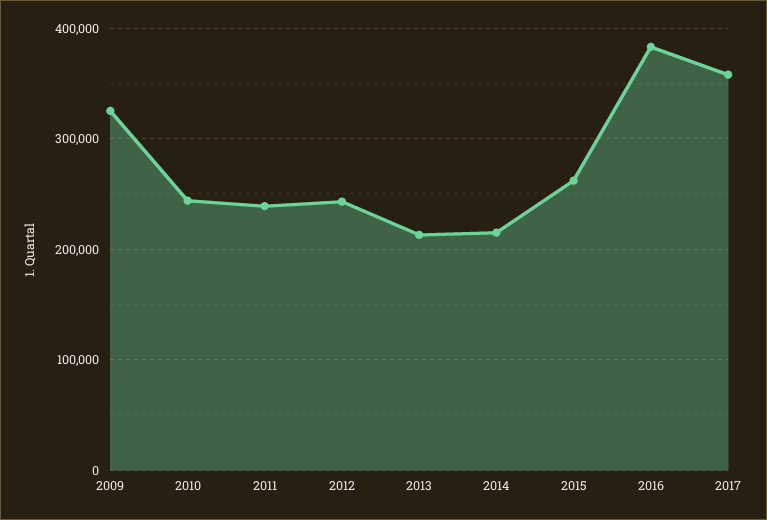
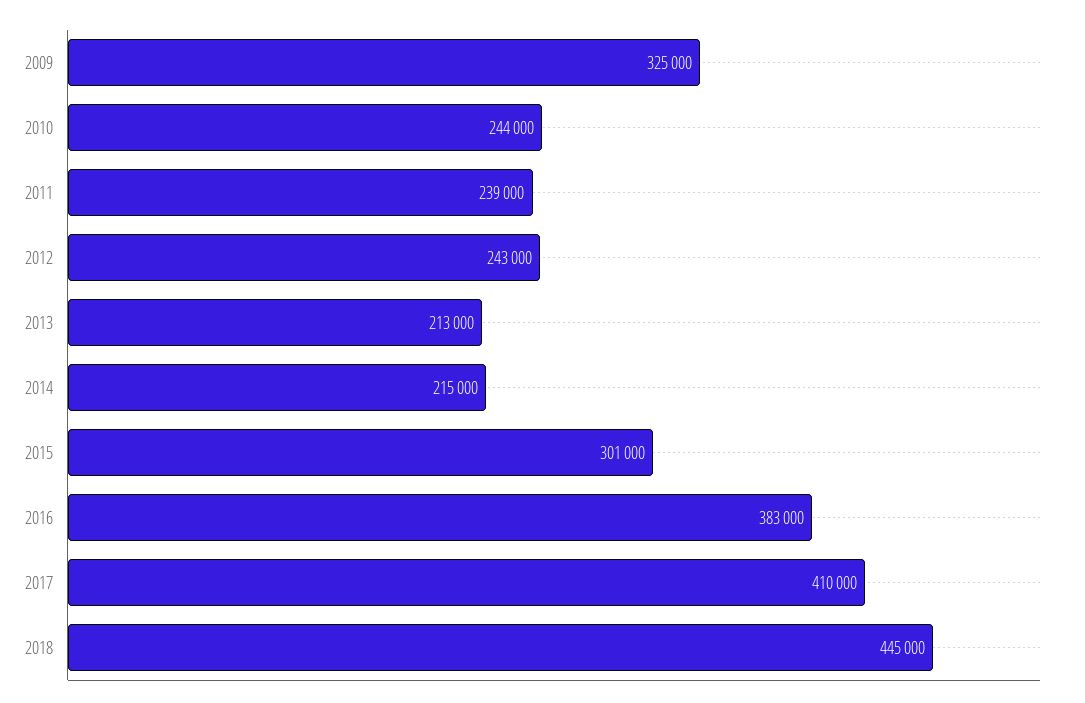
2015: 260000 -> 301000
2017: 360000 -> 410000
2018: none -> 445000

